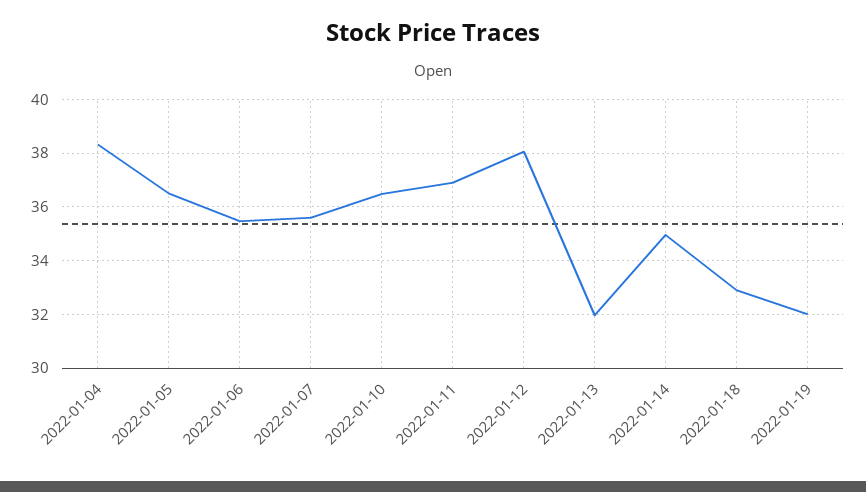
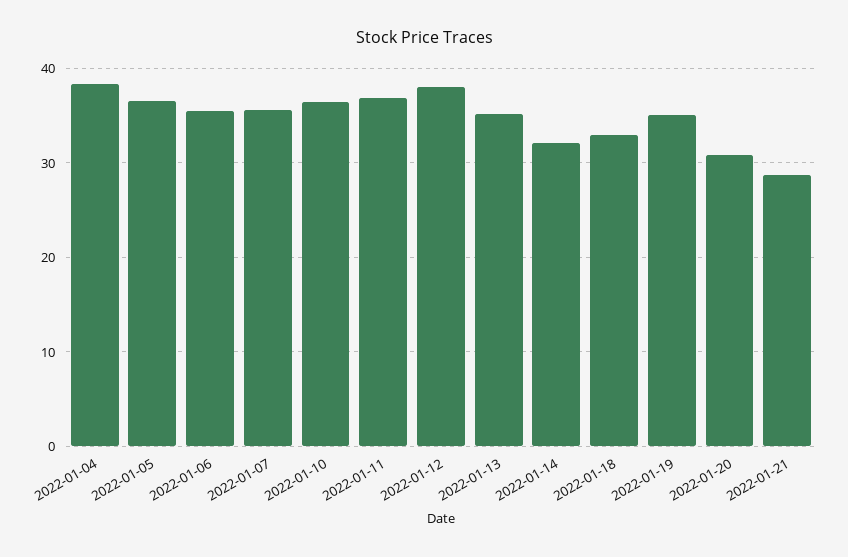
2022-01-13: 32 -> 35
2022-01-14: 35 -> 32
2022-01-19: 32 -> 35
2022-01-20: none -> 31
2022-01-21: none -> 29

